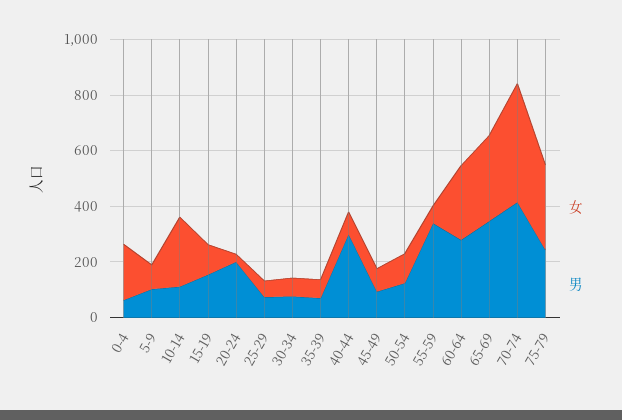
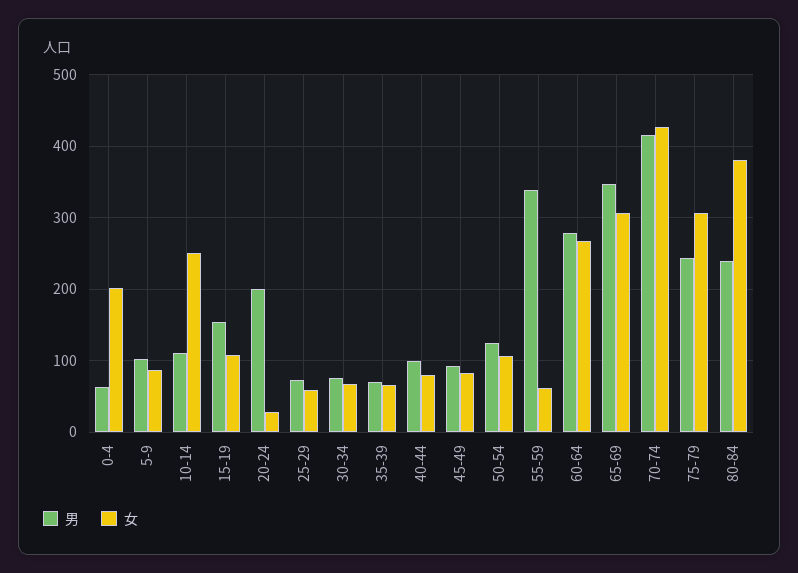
男, 40-44: 300 -> 100
男, 80-84: none -> 240
女, 80-84: none -> 380

